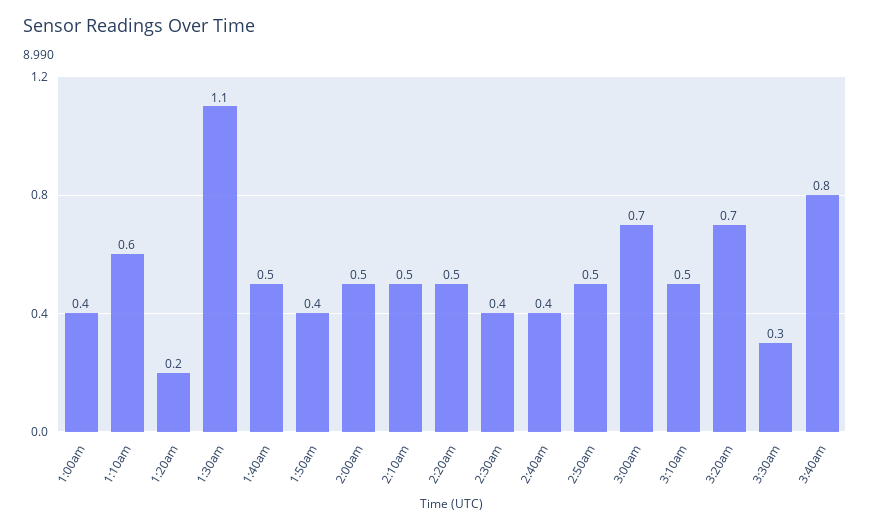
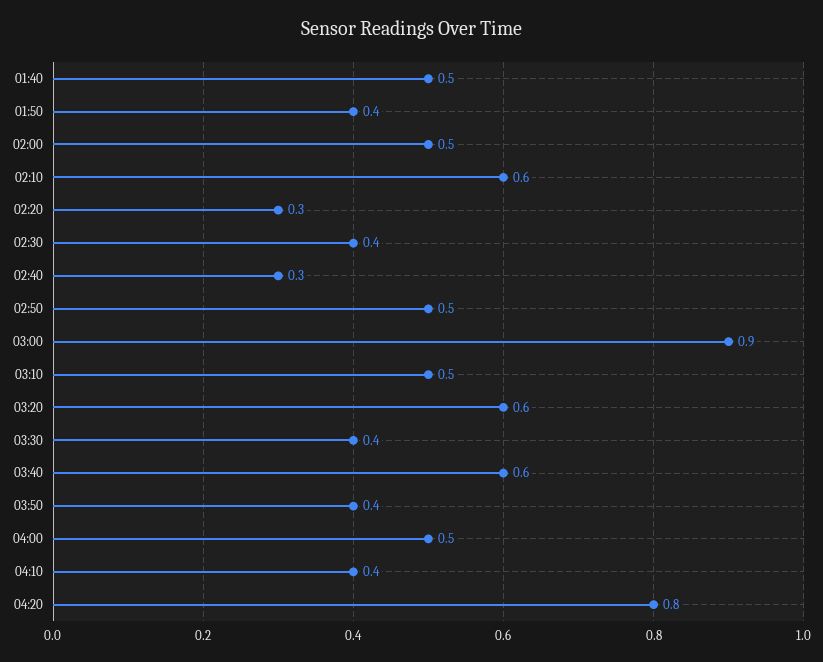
1:00am: 0.4 -> none
1:10am: 0.6 -> none
1:20am: 0.2 -> none
1:30am: 1.1 -> none
2:10am: 0.5 -> 0.6
2:20am: 0.5 -> 0.3
2:40am: 0.4 -> 0.3
3:00am: 0.7 -> 0.9
3:20am: 0.7 -> 0.6
3:30am: 0.3 -> 0.4
3:40am: 0.8 -> 0.6
03:50: none -> 0.4
04:00: none -> 0.5
04:10: none -> 0.4
04:20: none -> 0.8

